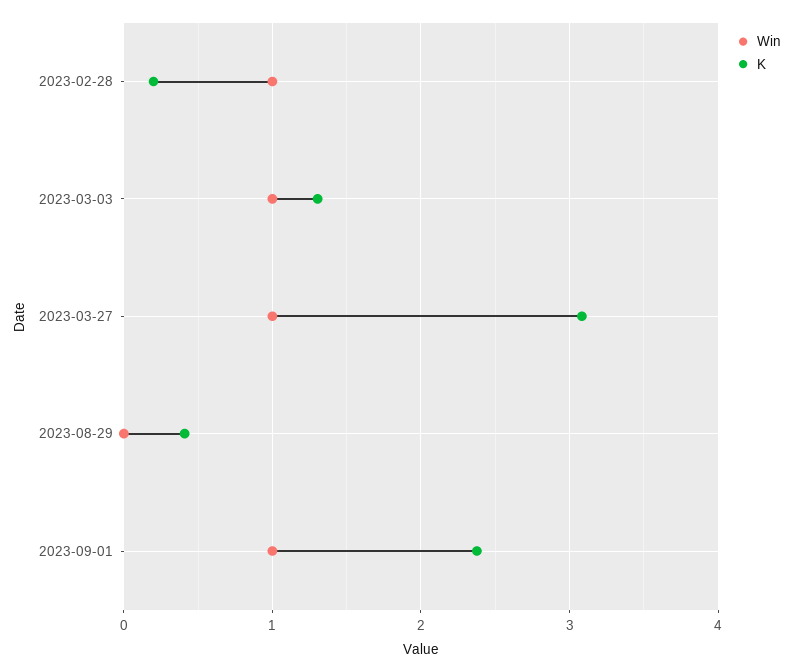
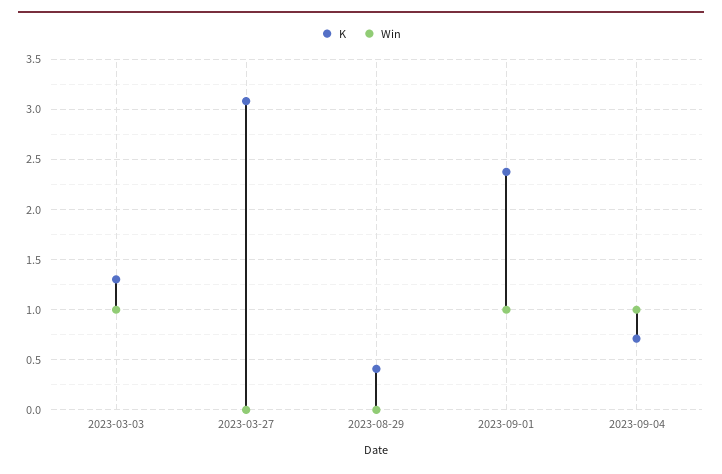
Win, 2023-02-28: 1 -> none
K, 2023-02-28: 0.2 -> none
Win, 2023-03-27: 1 -> 0
K, 2023-09-04: none -> 0.7
Win, 2023-09-04: none -> 1

